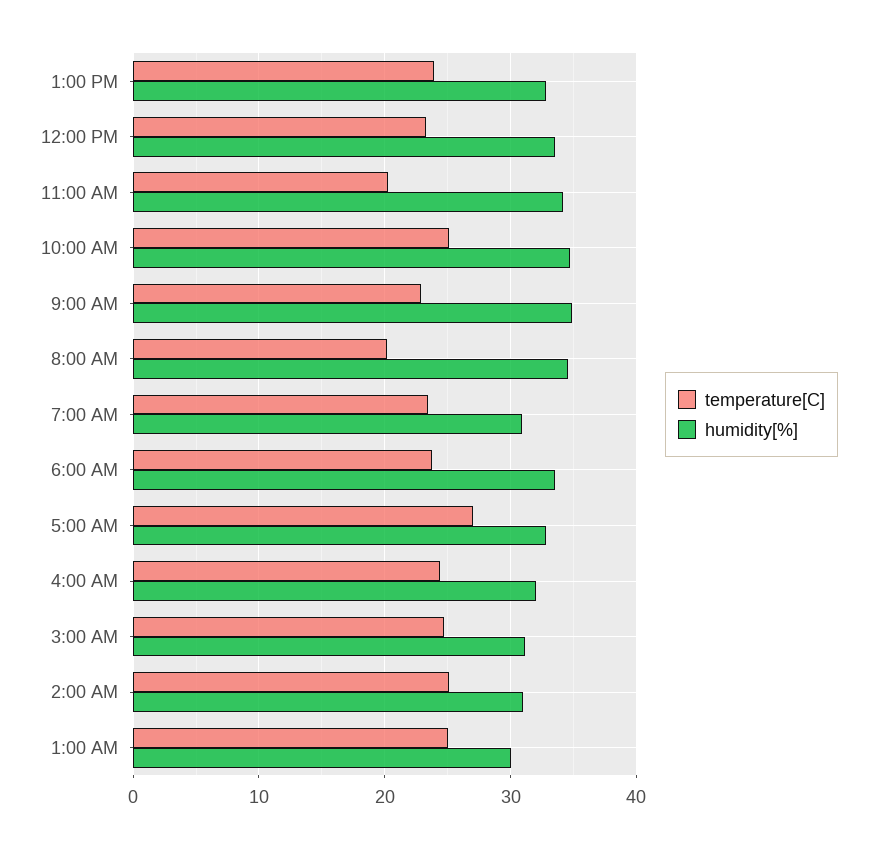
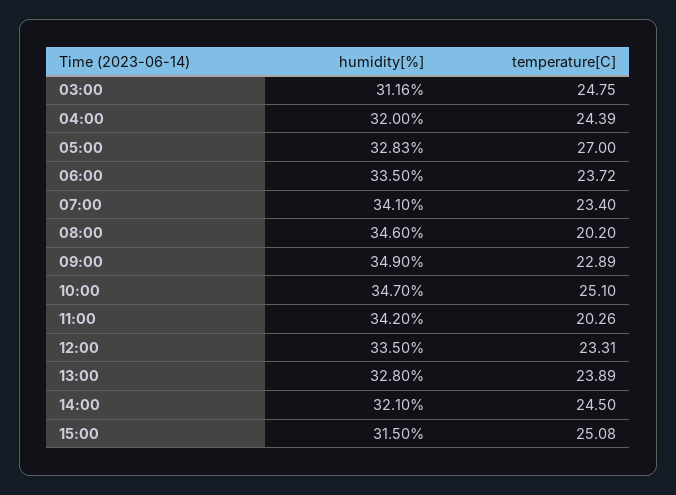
humidity[%], 7:00 AM: 31 -> 34.1
temperature[C], 2:00 AM: 25 -> none
humidity[%], 2:00 AM: 31 -> none
temperature[C], 1:00 AM: 25 -> none
humidity[%], 1:00 AM: 30 -> none
humidity[%], 14:00: none -> 32.1
temperature[C], 14:00: none -> 24.5
humidity[%], 15:00: none -> 31.5
temperature[C], 15:00: none -> 25.08

